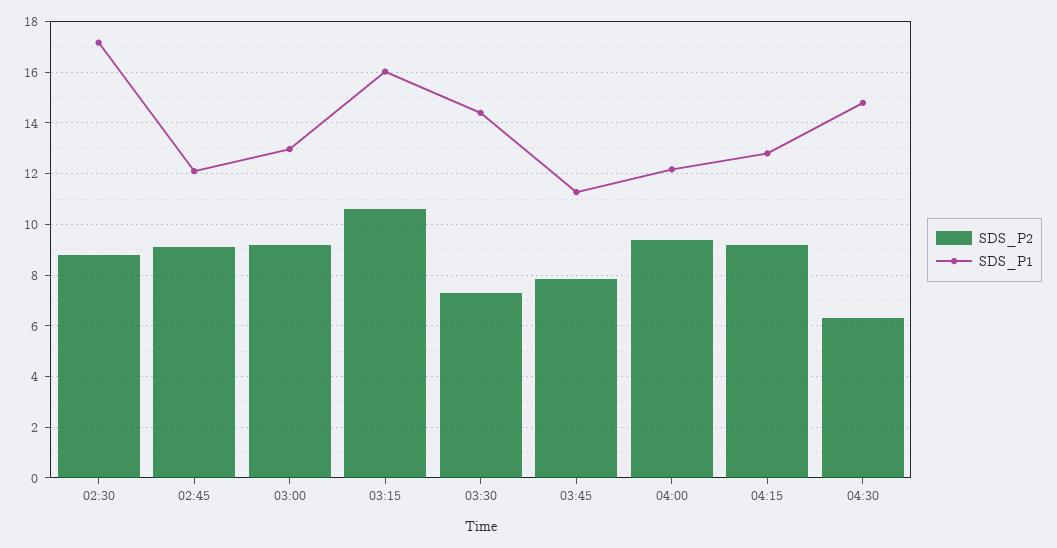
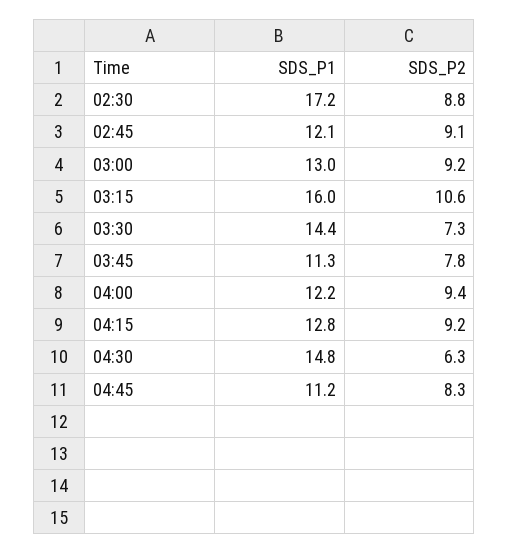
SDS_P1, 04:45: none -> 11.2
SDS_P2, 04:45: none -> 8.3

